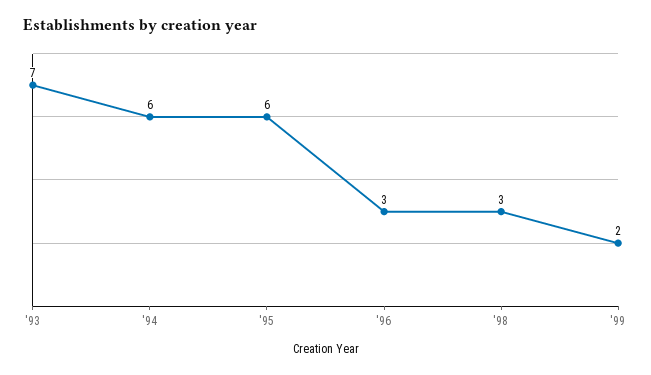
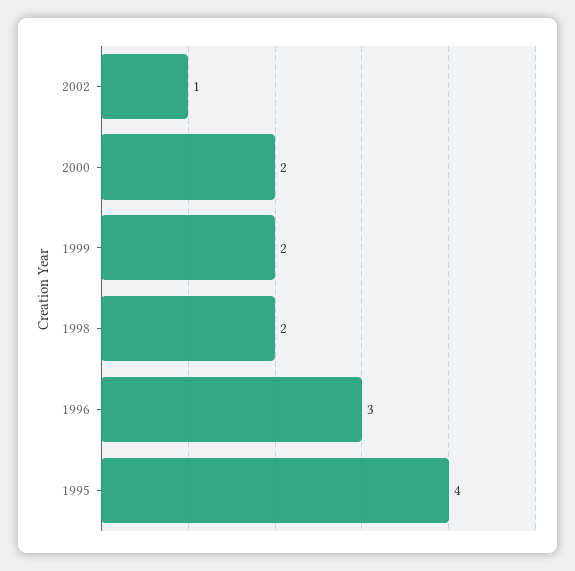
'93: 7 -> none
'94: 6 -> none
'95: 6 -> 4
'98: 3 -> 2
2002: none -> 1
2000: none -> 2

